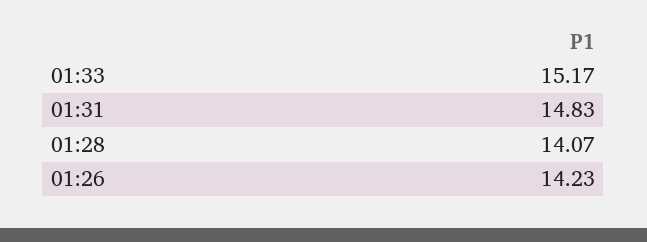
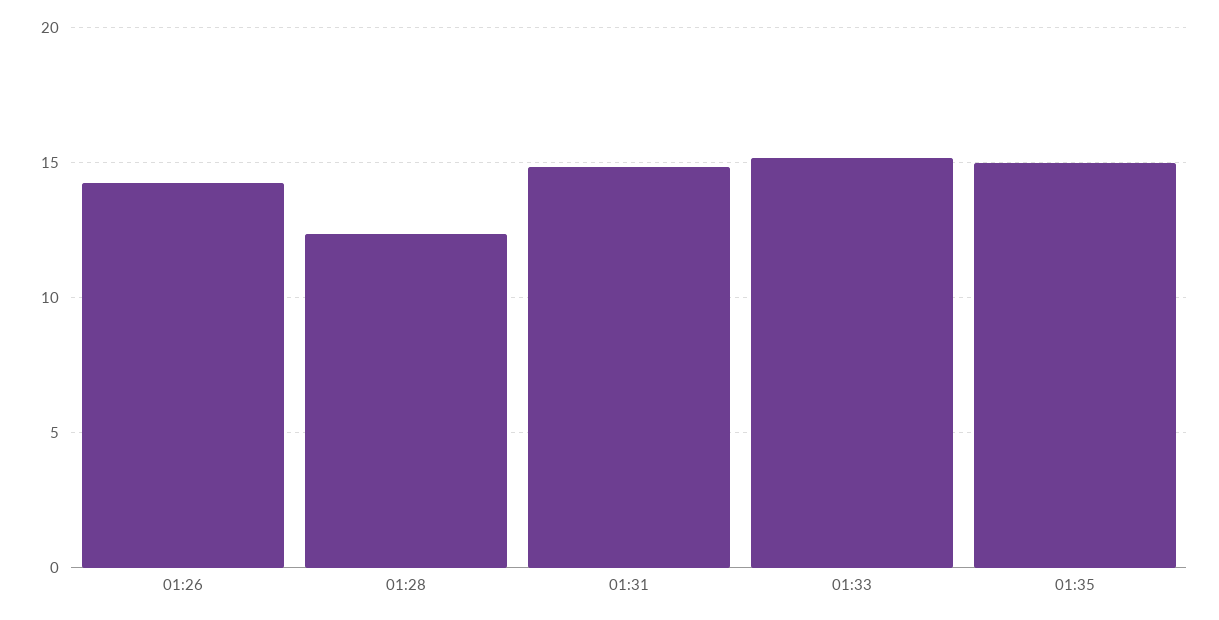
01:28: 14.07 -> 12.5
01:35: none -> 15

